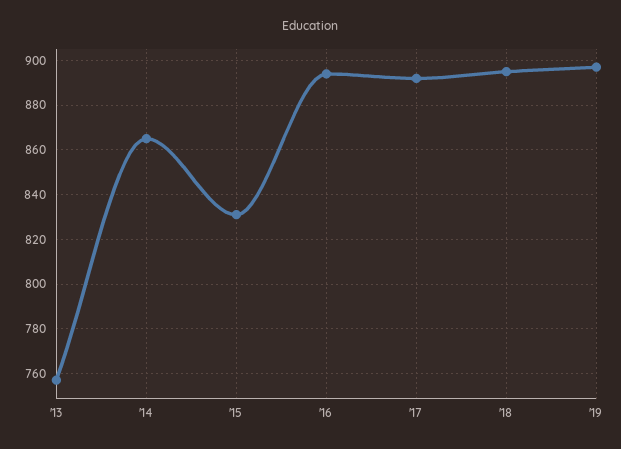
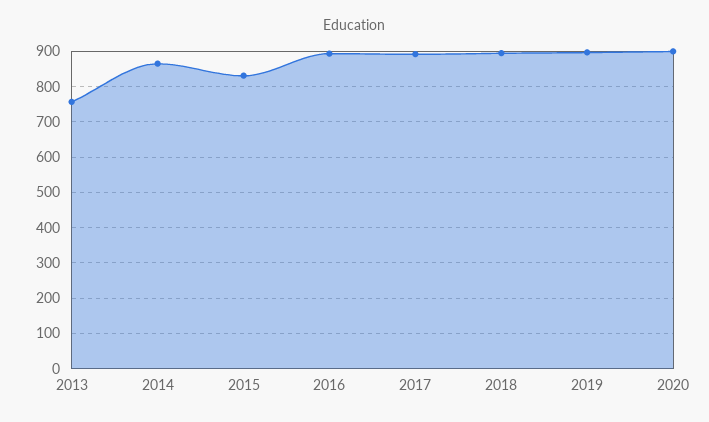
2020: none -> 900

